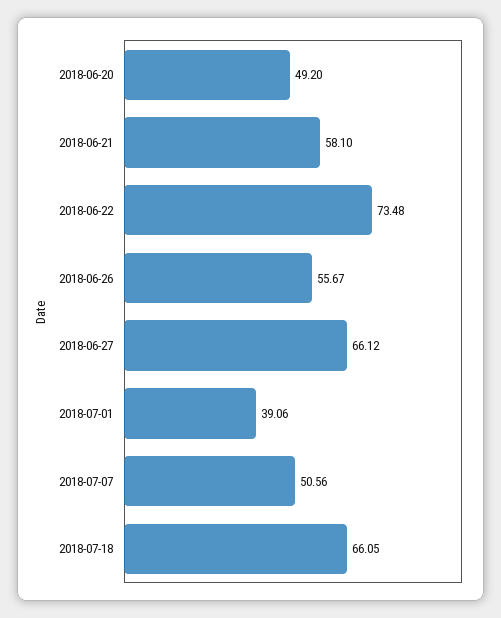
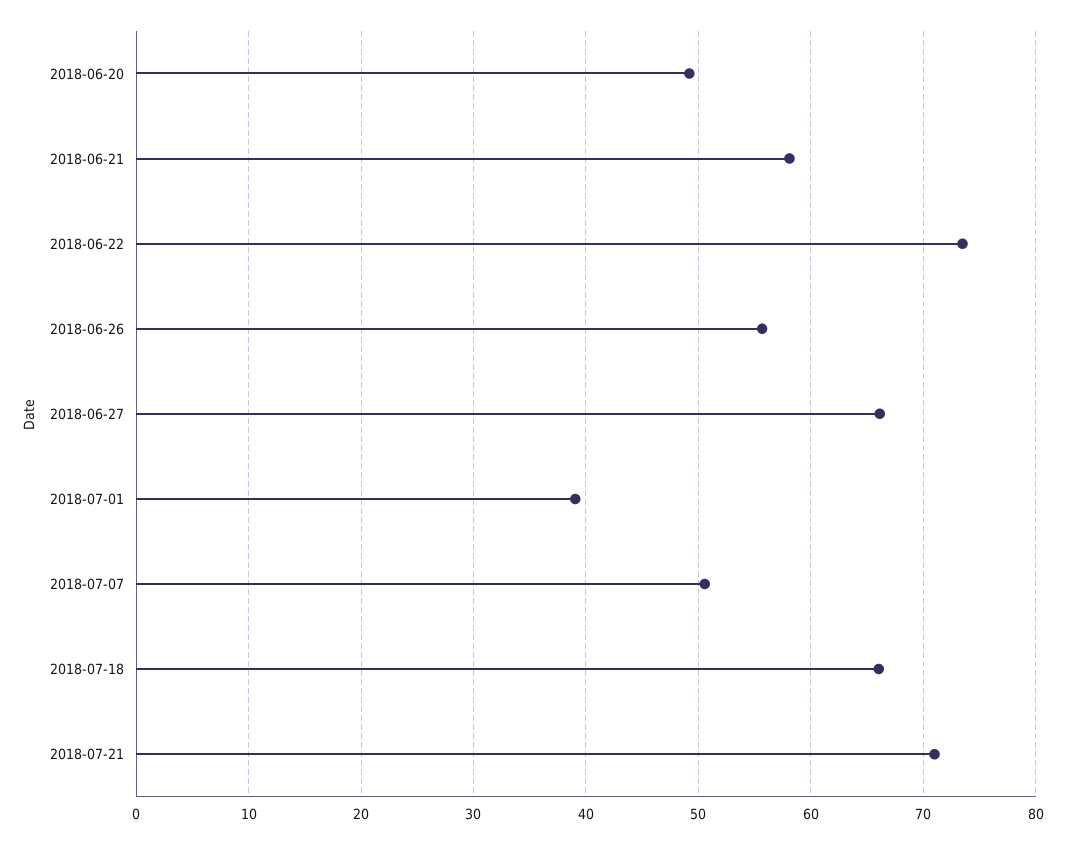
2018-07-21: none -> 71

